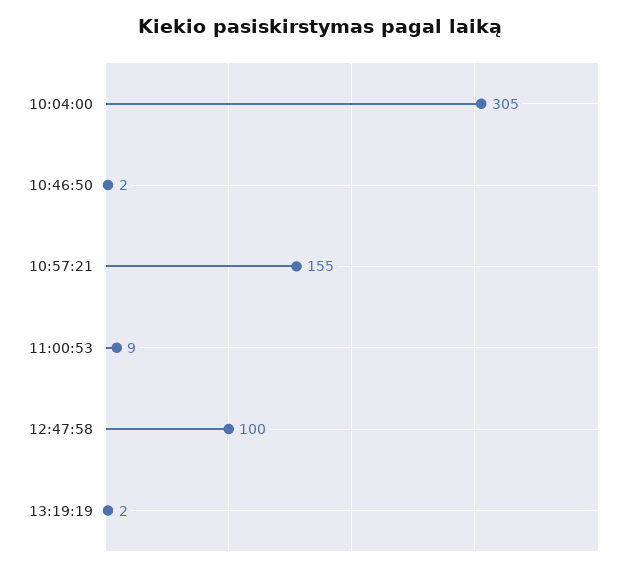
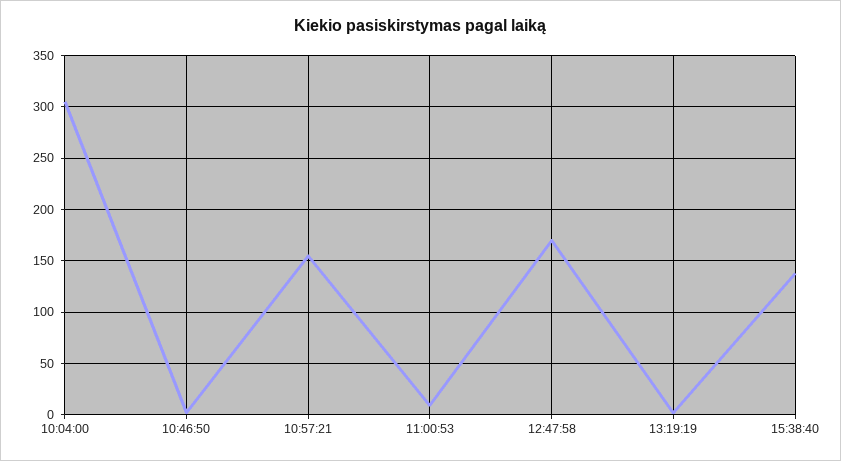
12:47:58: 100 -> 170
15:38:40: none -> 140

